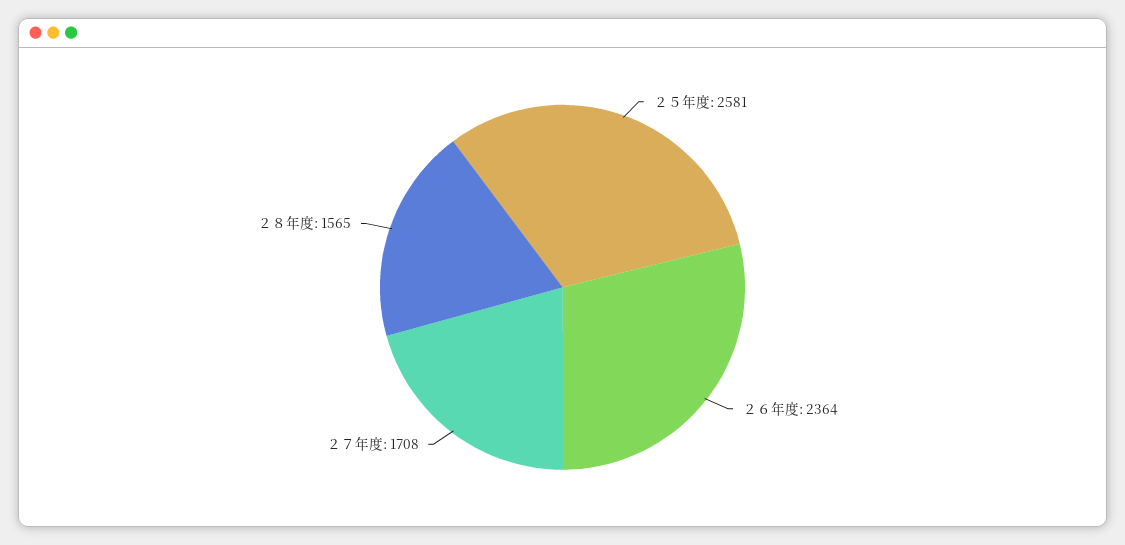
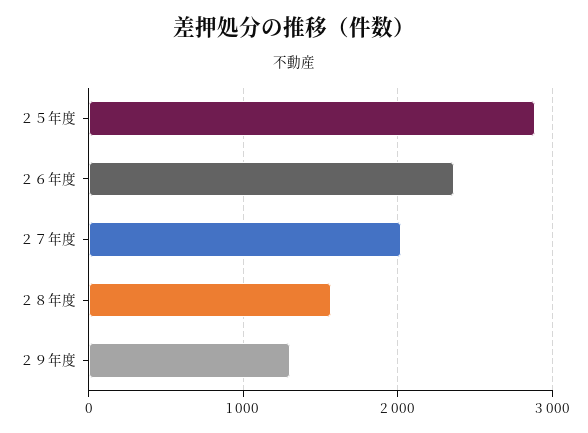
２５年度: 2581 -> 2900
２７年度: 1708 -> 2000
２９年度: none -> 1300

